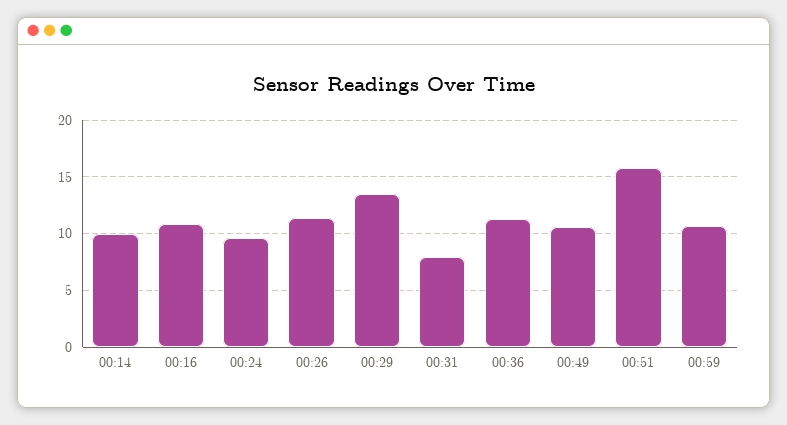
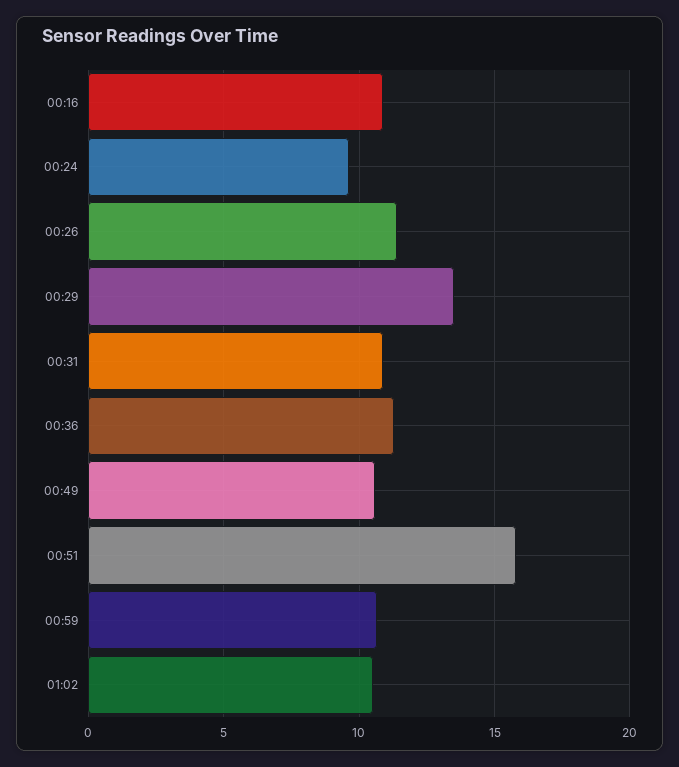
00:14: 10 -> none
00:31: 8 -> 11
01:02: none -> 10.5

